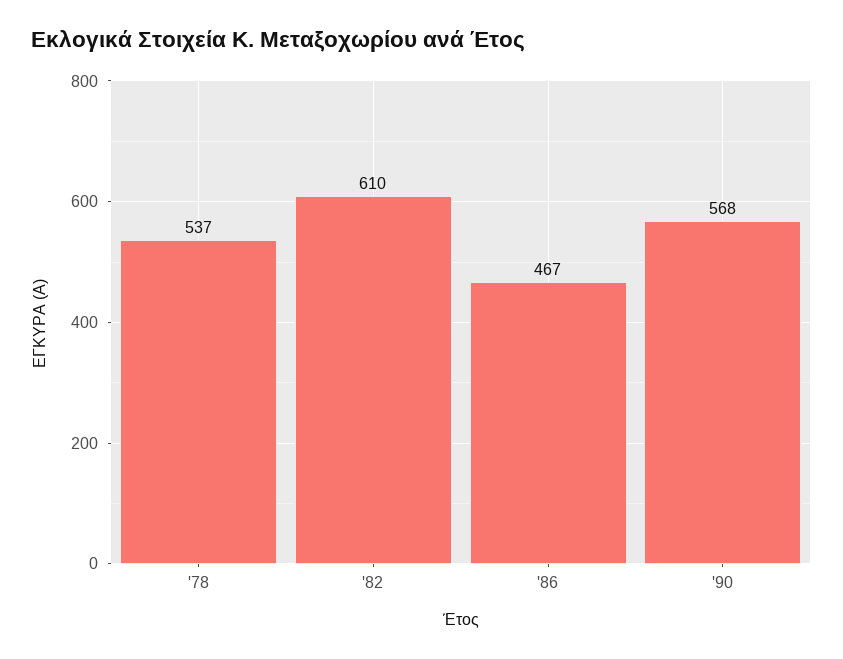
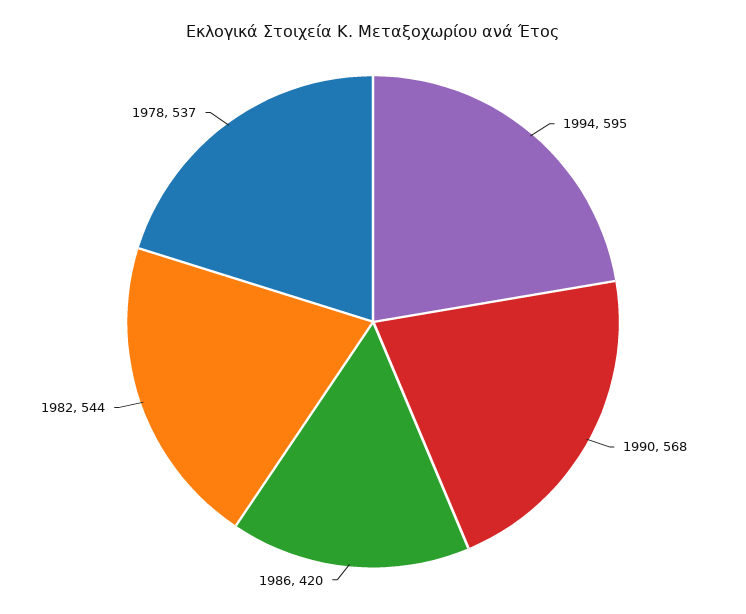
'82: 610 -> 544
'86: 467 -> 420
1994: none -> 595

